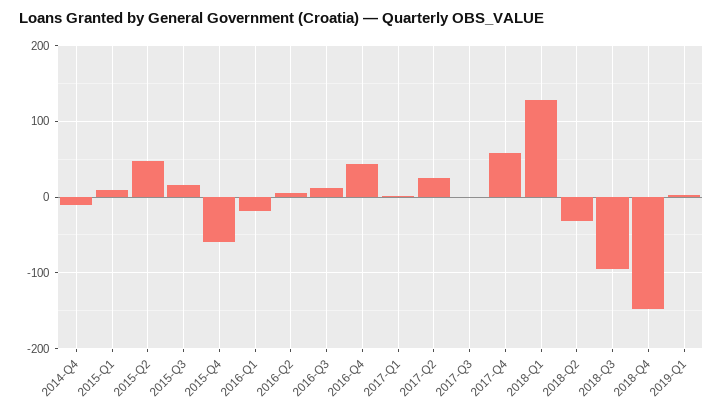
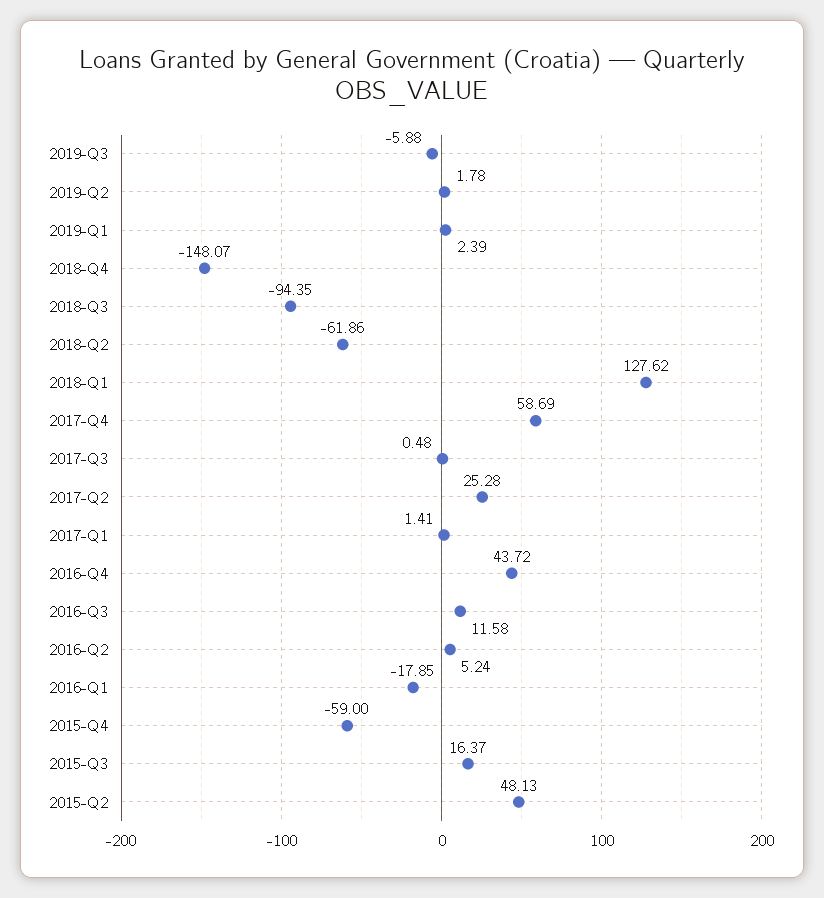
2014-Q4: -10 -> none
2015-Q1: 10 -> none
2018-Q2: -30 -> -61.86
2019-Q3: none -> -5.88
2019-Q2: none -> 1.78

